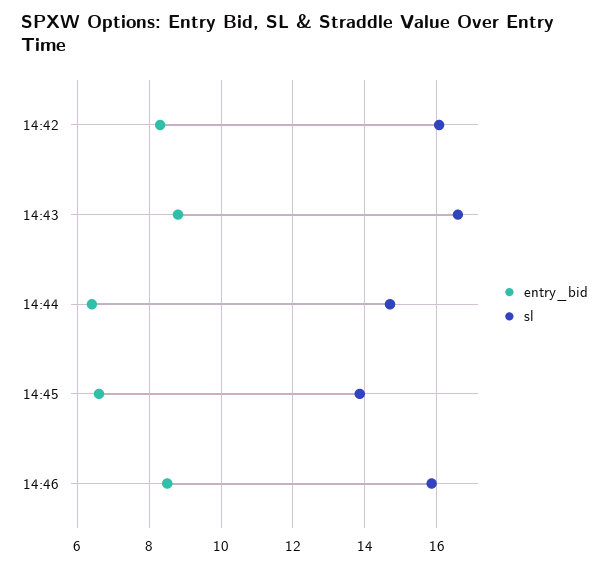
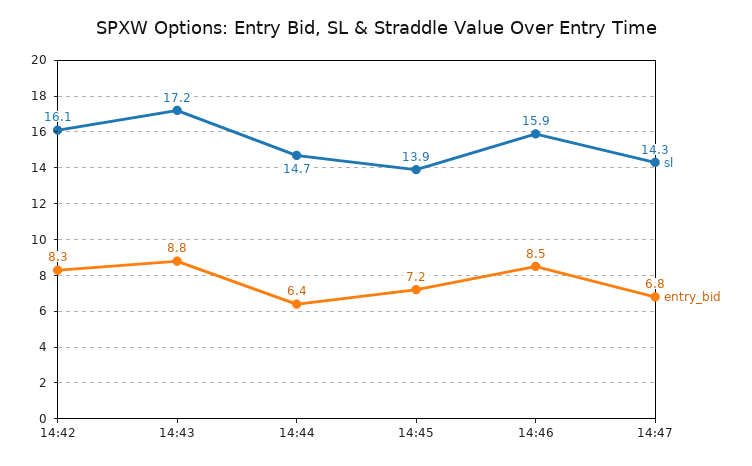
sl, 14:43: 16.6 -> 17.2
entry_bid, 14:45: 6.6 -> 7.2
sl, 14:47: none -> 14.3
entry_bid, 14:47: none -> 6.8

